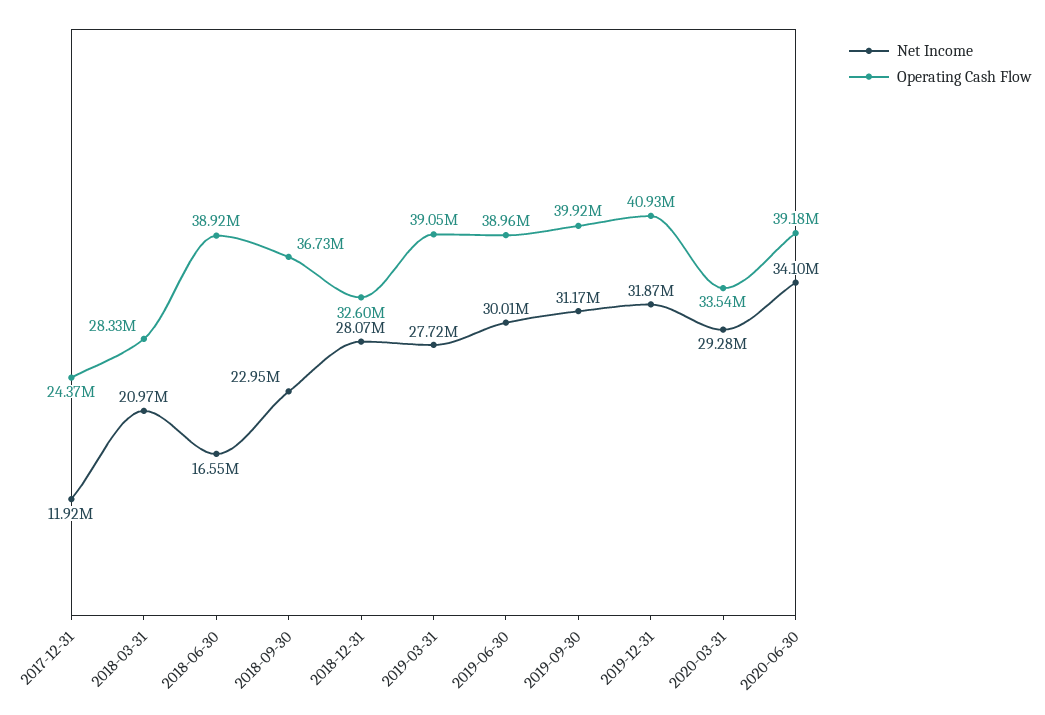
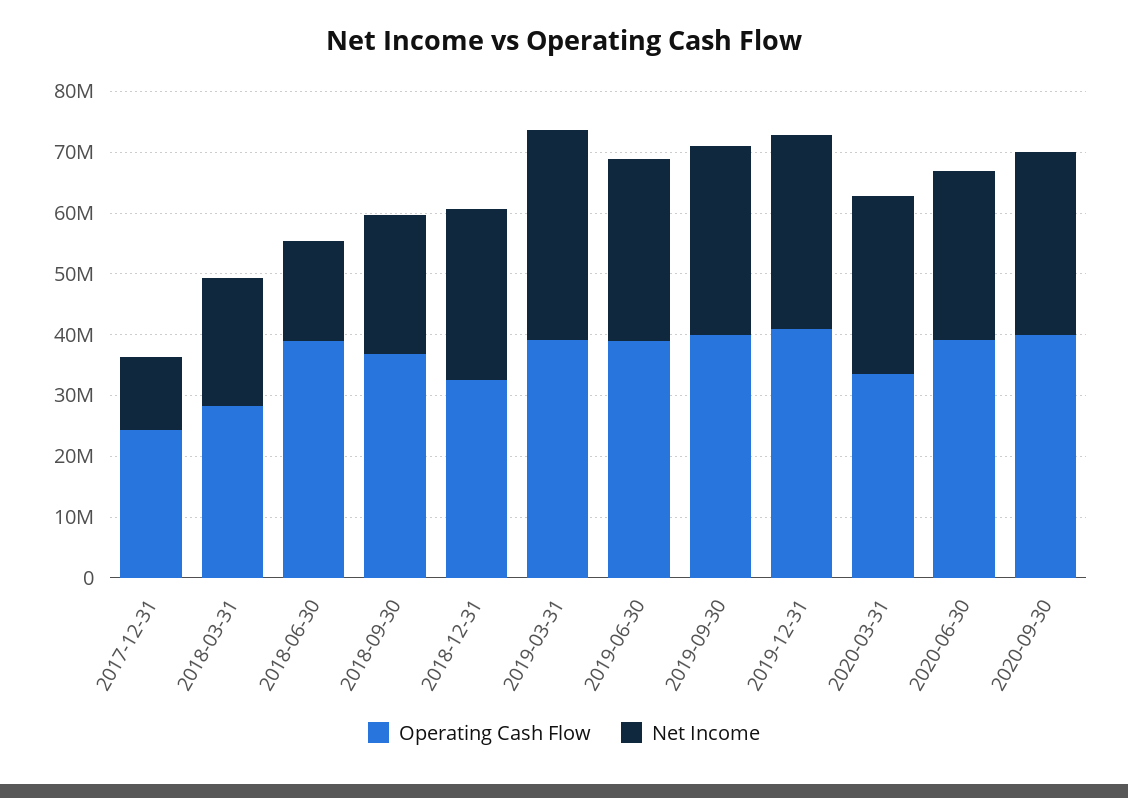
Net Income, 2019-03-31: 27720000 -> 34000000
Net Income, 2020-06-30: 34100000 -> 28000000
Operating Cash Flow, 2020-09-30: none -> 40000000
Net Income, 2020-09-30: none -> 30000000

